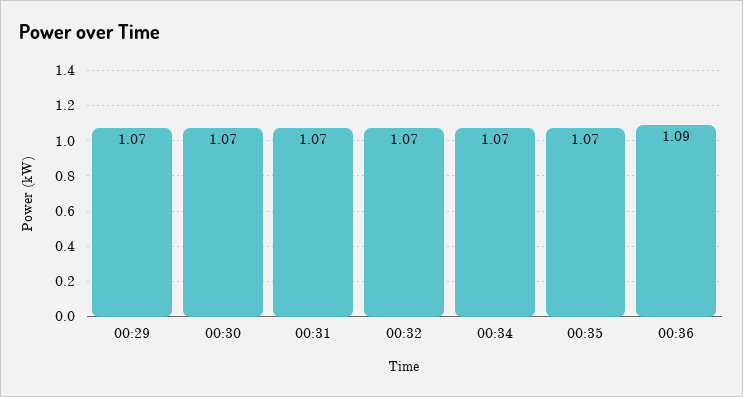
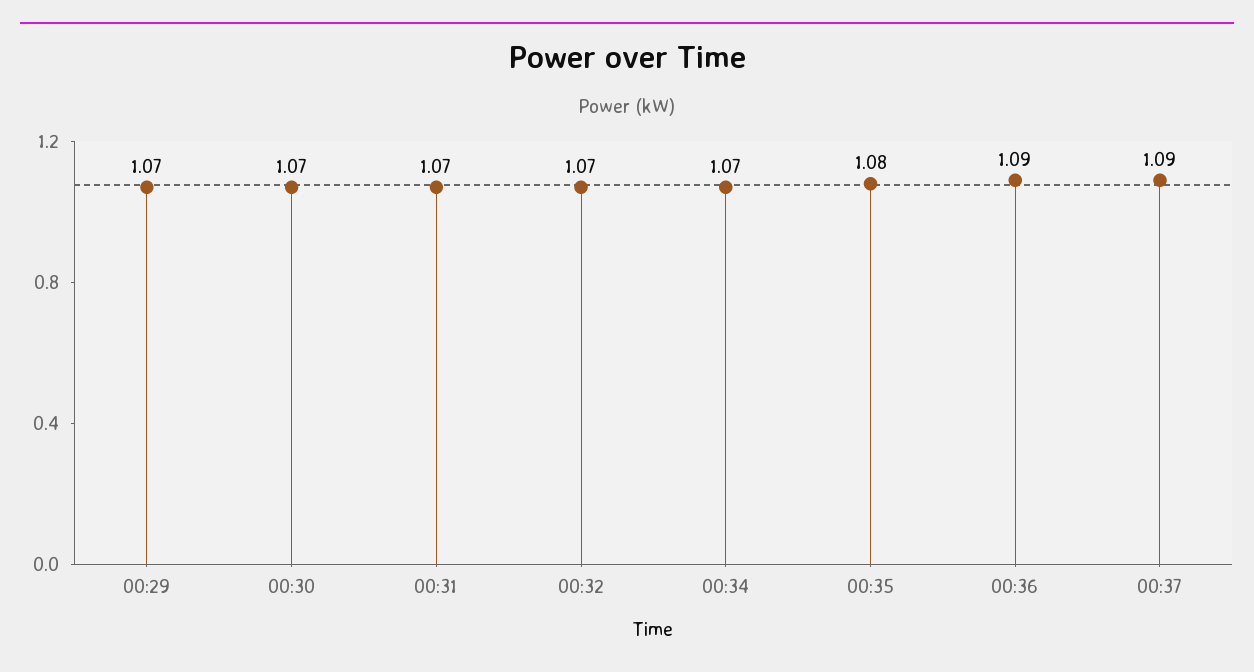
00:35: 1.07 -> 1.08
00:37: none -> 1.09

